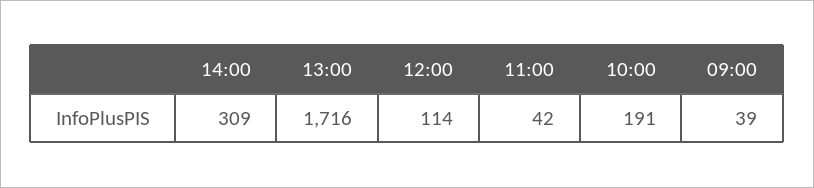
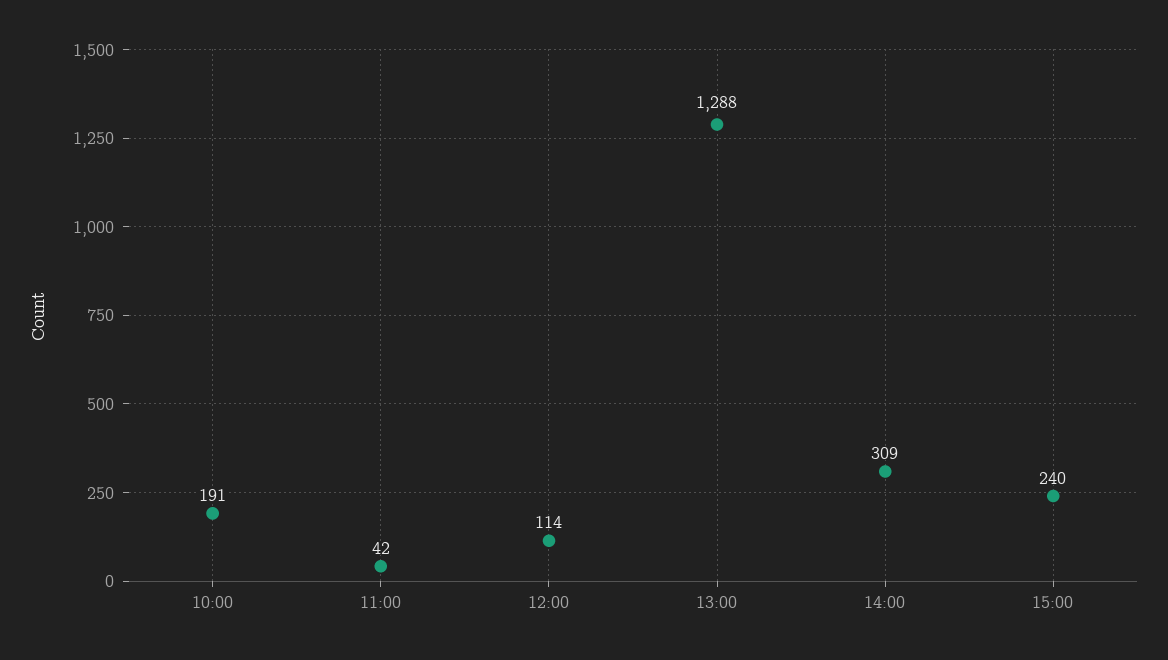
13:00: 1716 -> 1288
09:00: 39 -> none
15:00: none -> 240

